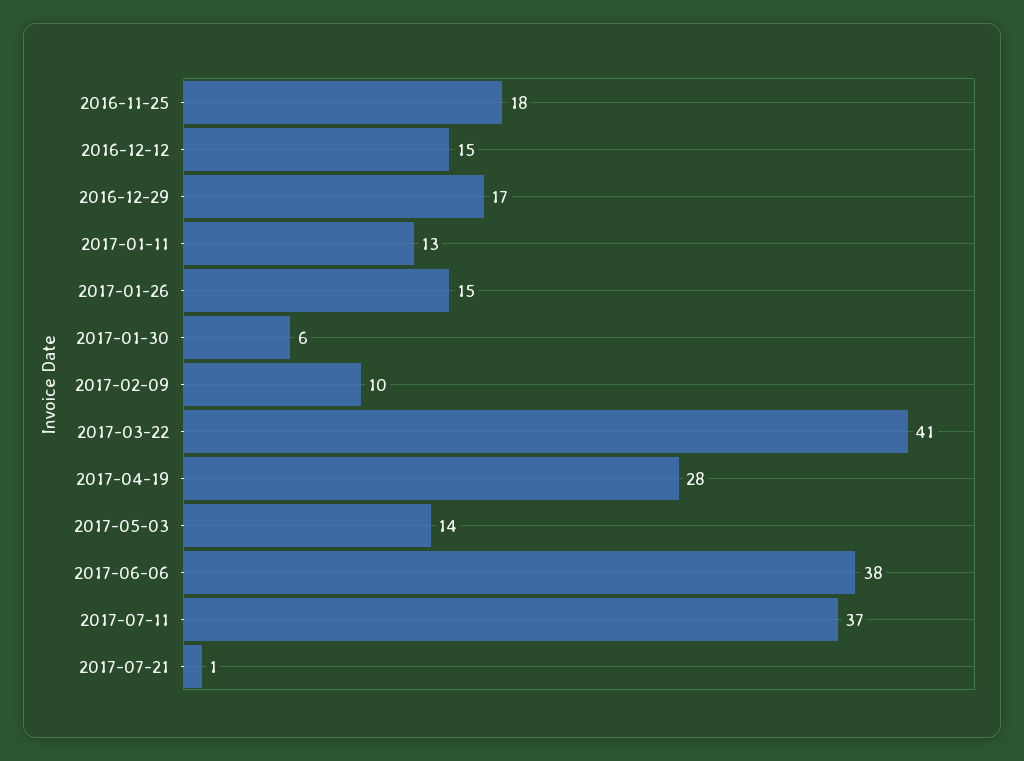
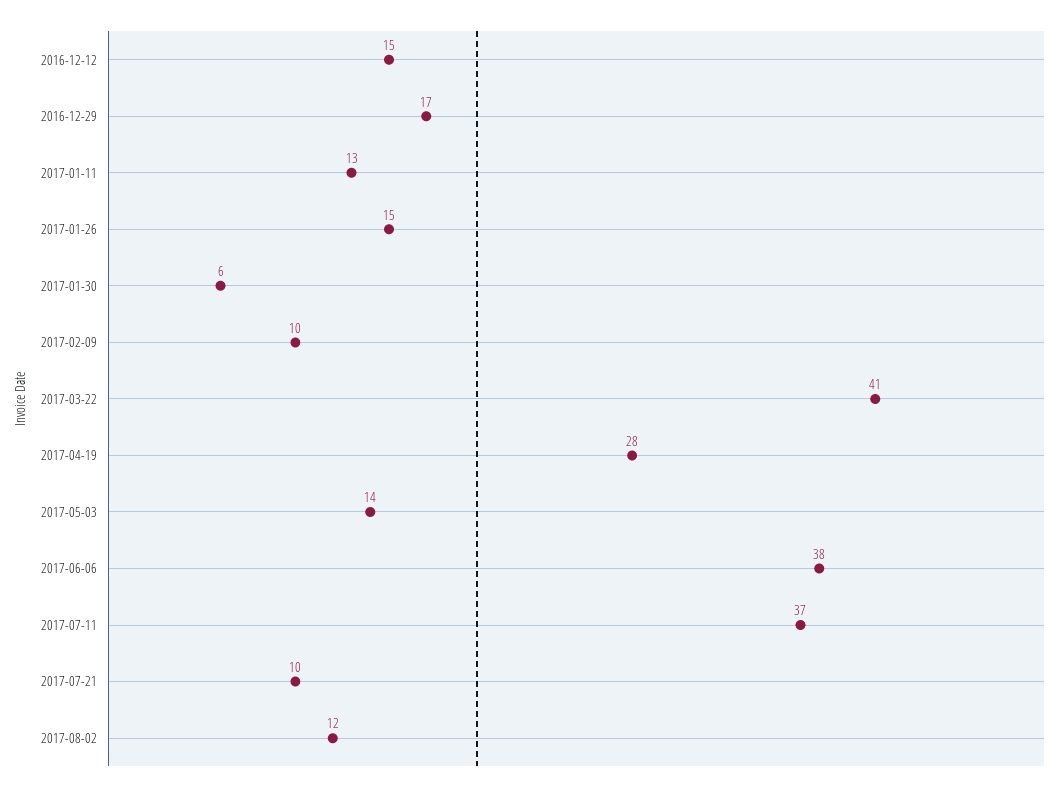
2016-11-25: 18 -> none
2017-07-21: 1 -> 10
2017-08-02: none -> 12

